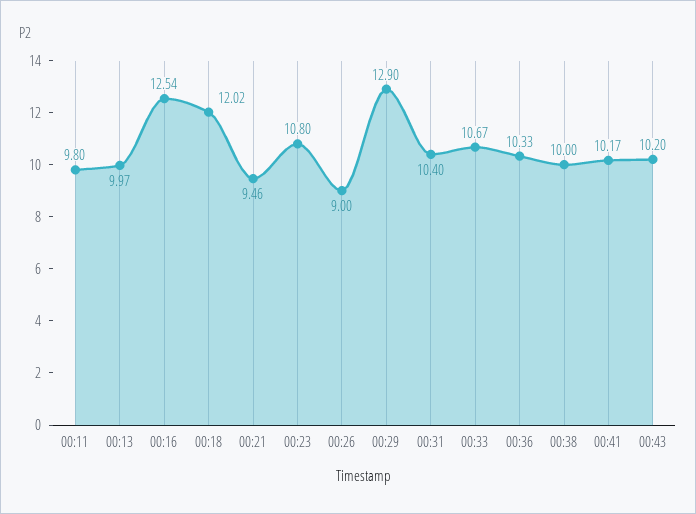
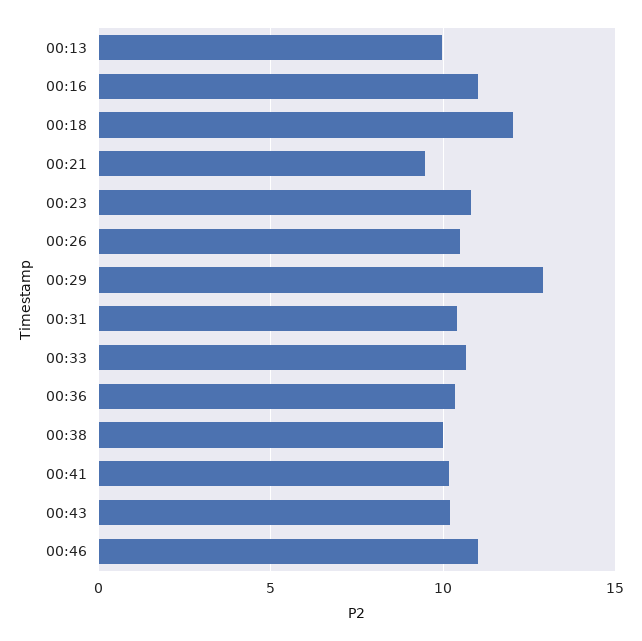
00:11: 9.8 -> none
00:16: 12.54 -> 11
00:26: 9 -> 10.5
00:46: none -> 11

